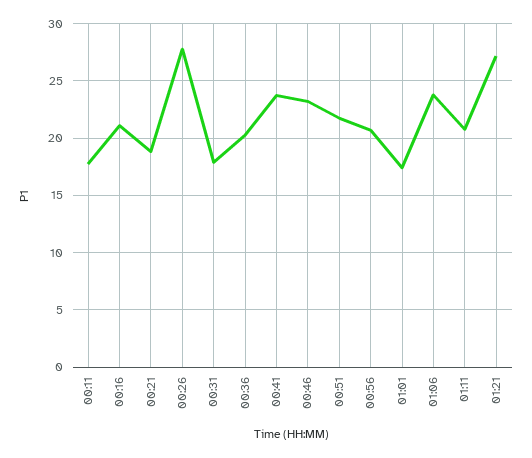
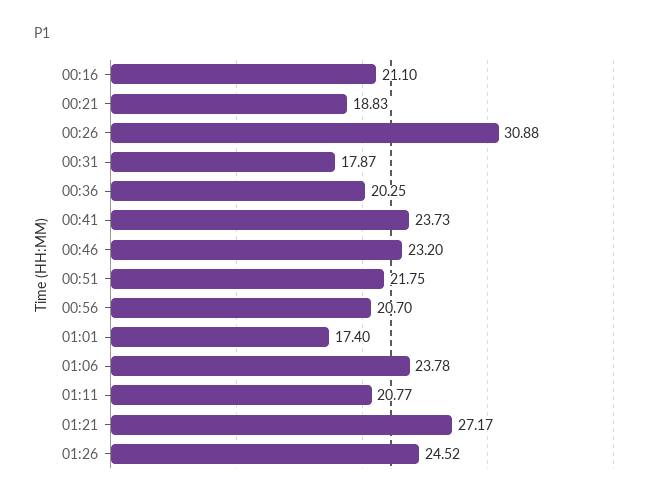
00:11: 18 -> none
00:26: 28 -> 30.88
01:26: none -> 24.52

